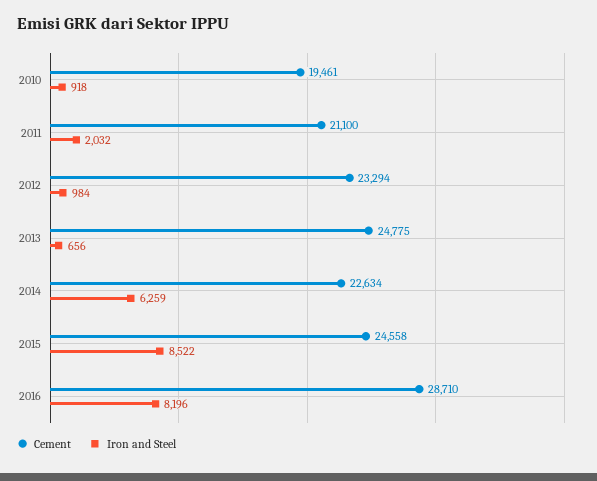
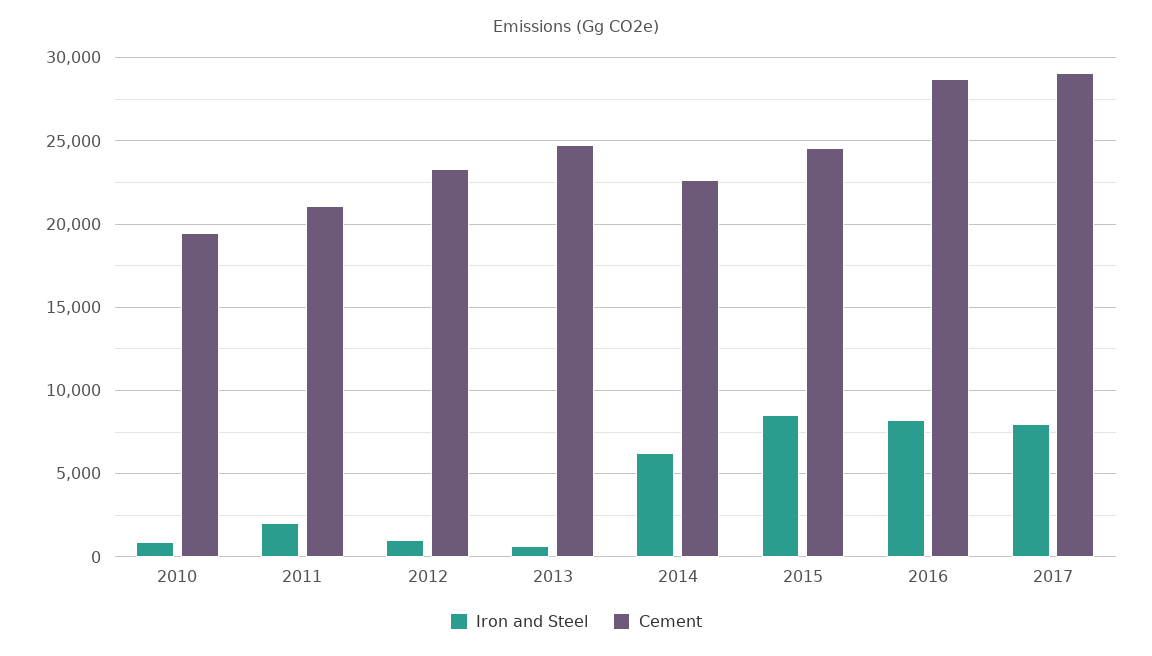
Iron and Steel, 2017: none -> 8000
Cement, 2017: none -> 29000

